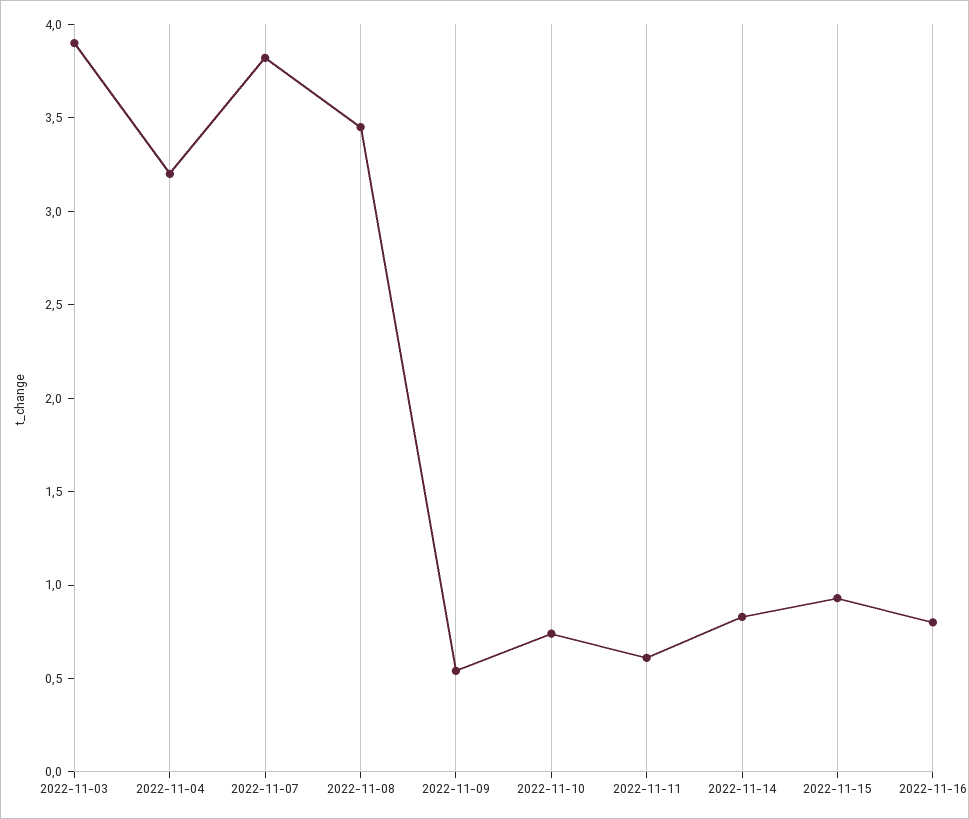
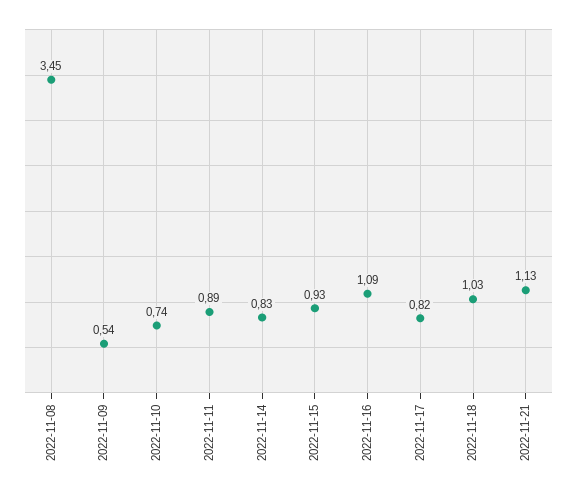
2022-11-03: 3.9 -> none
2022-11-04: 3.2 -> none
2022-11-07: 3.8 -> none
2022-11-11: 0.6 -> 0.89
2022-11-16: 0.8 -> 1.09
2022-11-17: none -> 0.82
2022-11-18: none -> 1.03
2022-11-21: none -> 1.13

